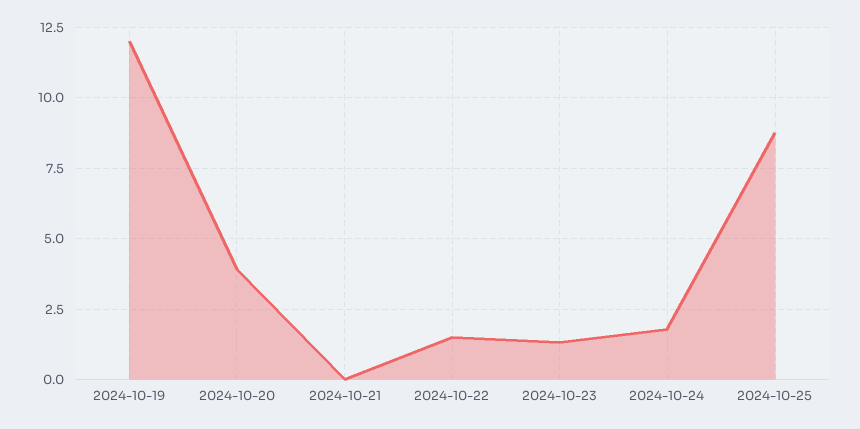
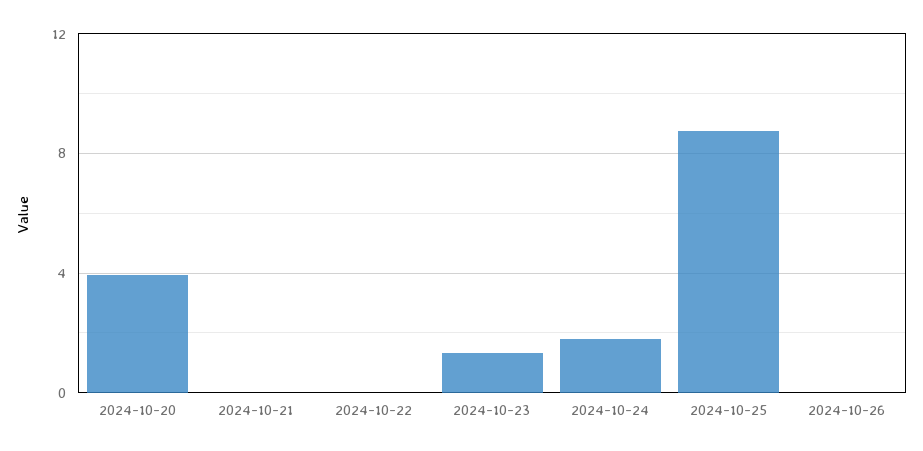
2024-10-19: 12 -> none
2024-10-22: 1.5 -> 0
2024-10-26: none -> 0

